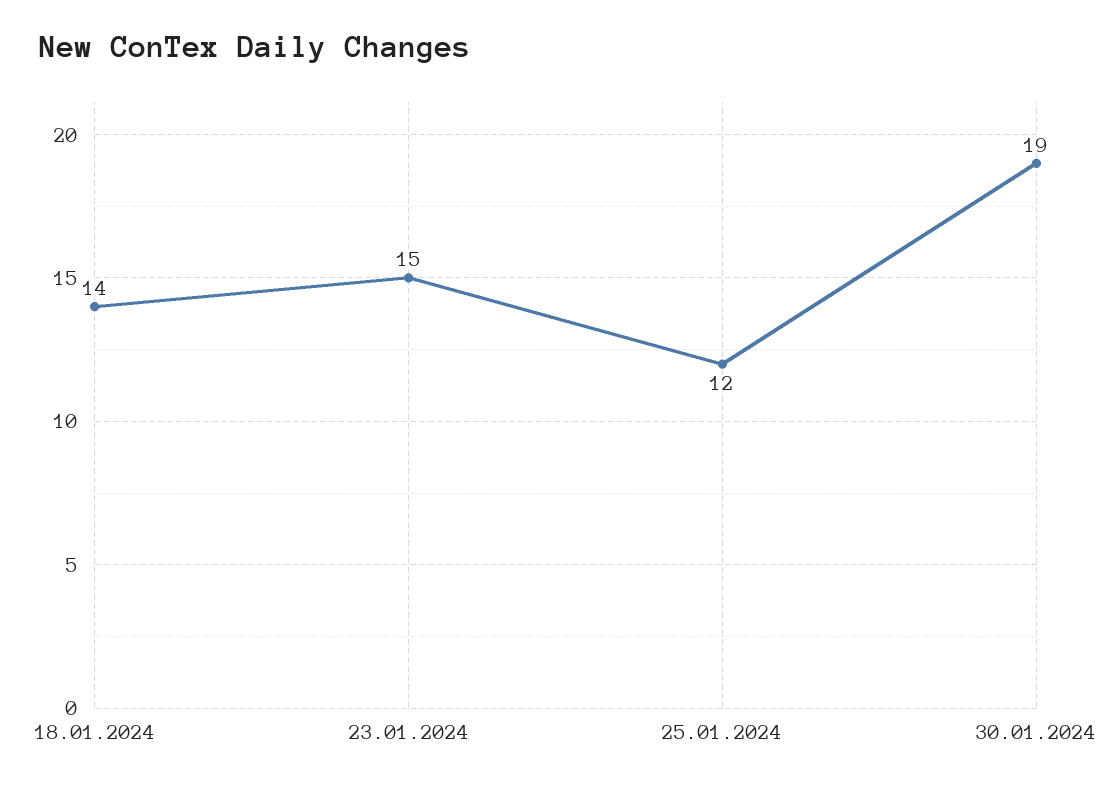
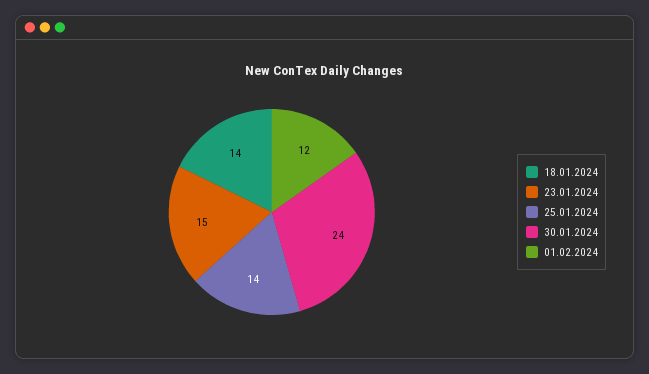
25.01.2024: 12 -> 14
30.01.2024: 19 -> 24
01.02.2024: none -> 12

